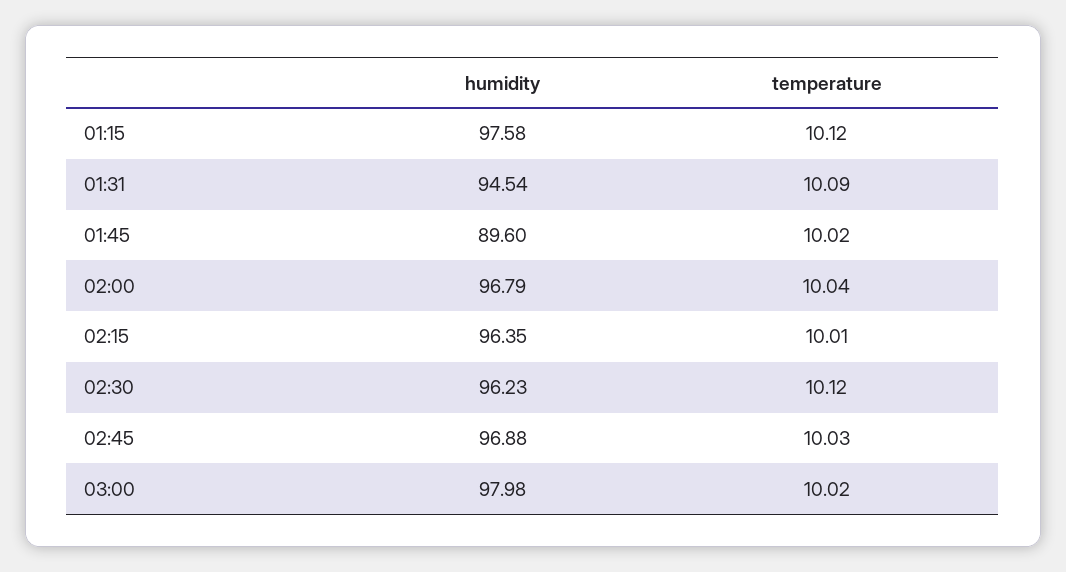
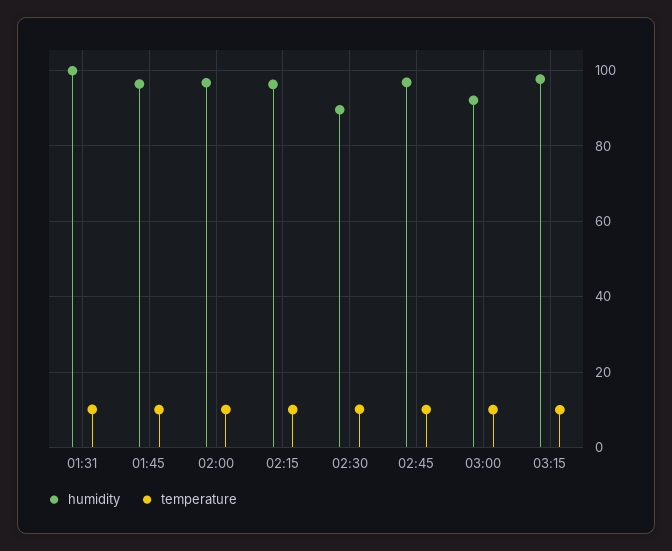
humidity, 01:15: 97.58 -> none
temperature, 01:15: 10.12 -> none
humidity, 01:31: 94.54 -> 100
humidity, 01:45: 89.6 -> 96
humidity, 02:30: 96.23 -> 90
humidity, 03:00: 97.98 -> 92
humidity, 03:15: none -> 98
temperature, 03:15: none -> 10

